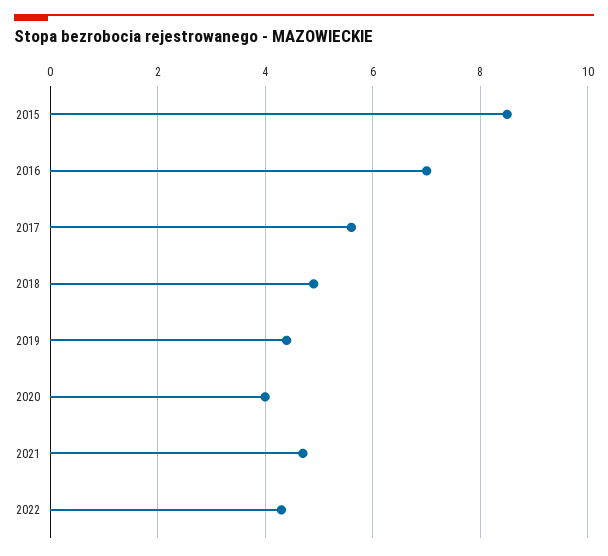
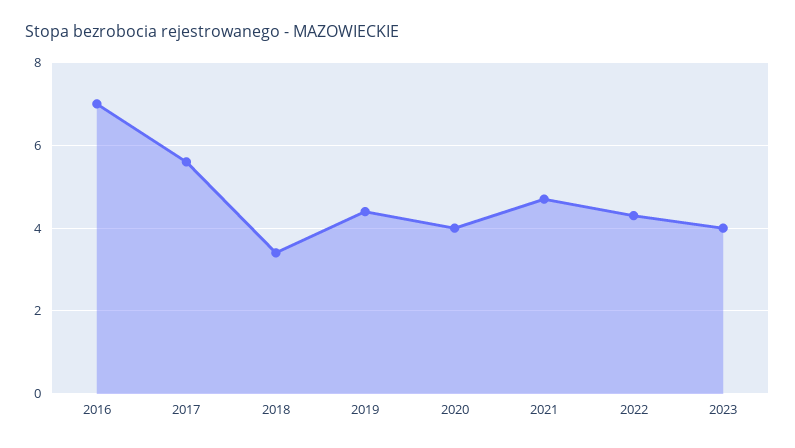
2015: 8.5 -> none
2018: 5 -> 3.5
2023: none -> 4

